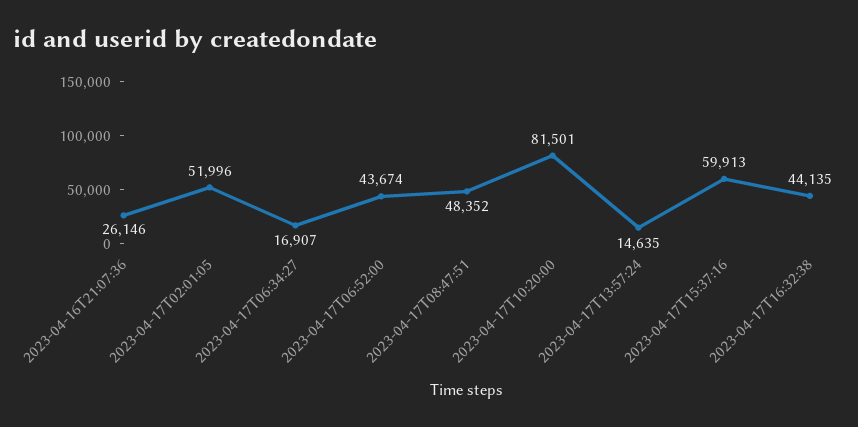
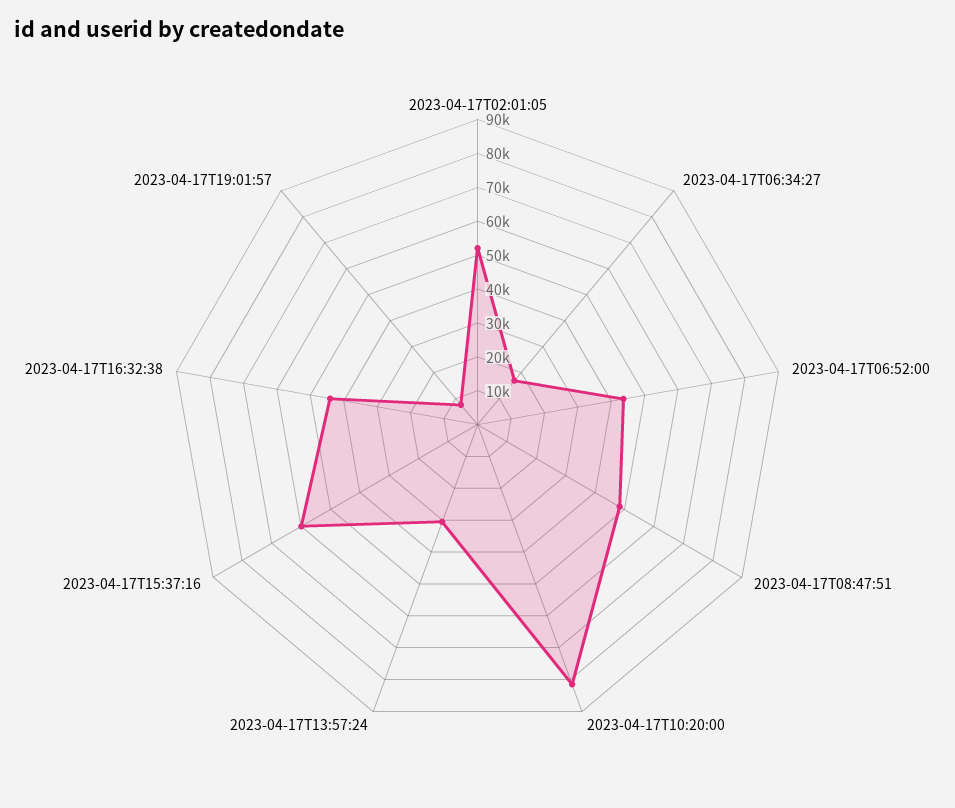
2023-04-16T21:07:36: 26146 -> none
2023-04-17T13:57:24: 14635 -> 30000
2023-04-17T19:01:57: none -> 7500

